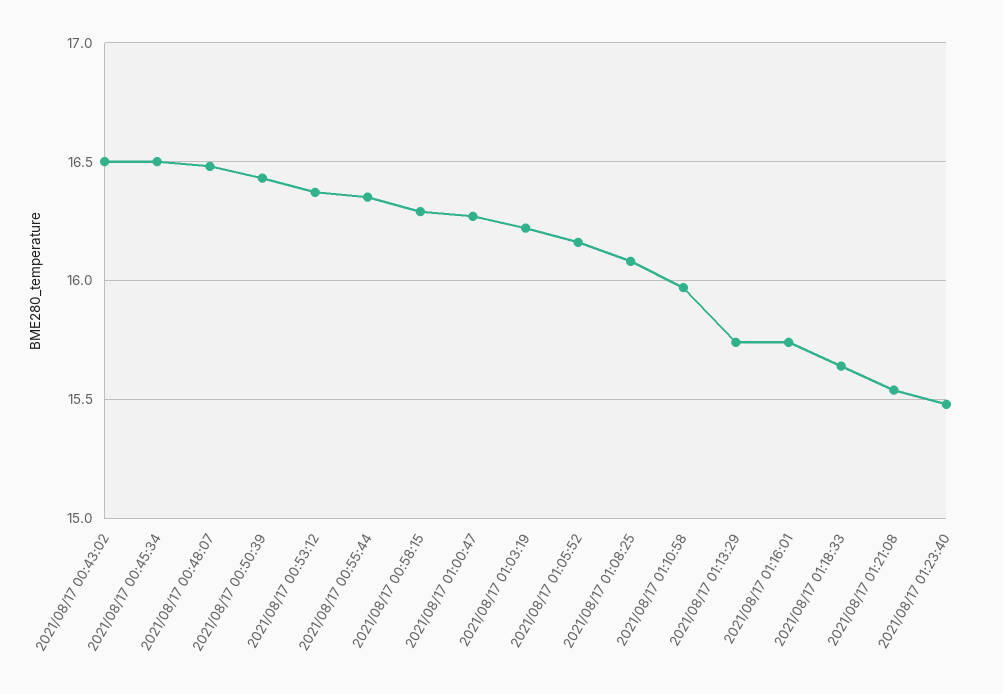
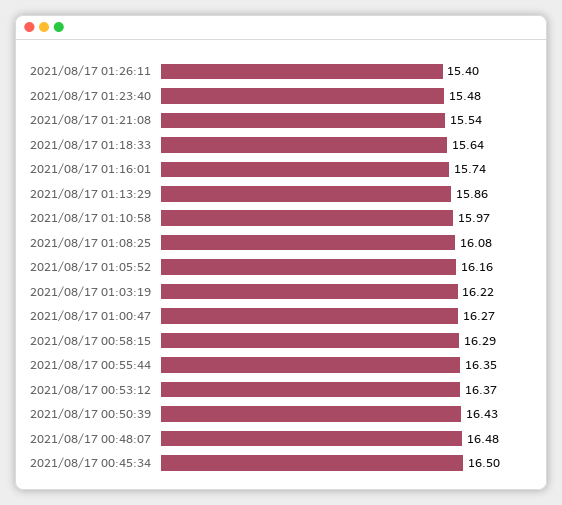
2021/08/17 00:43:02: 16.5 -> none
2021/08/17 01:13:29: 15.75 -> 15.86
2021/08/17 01:26:11: none -> 15.4

